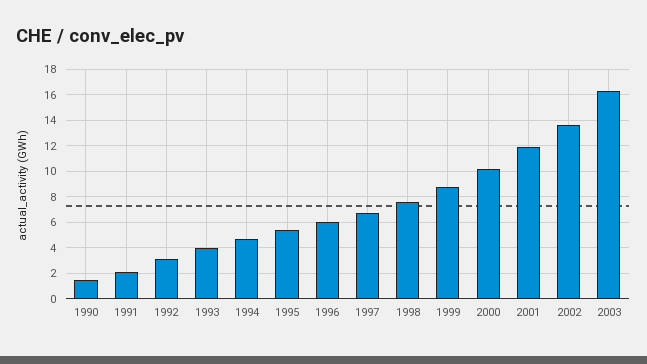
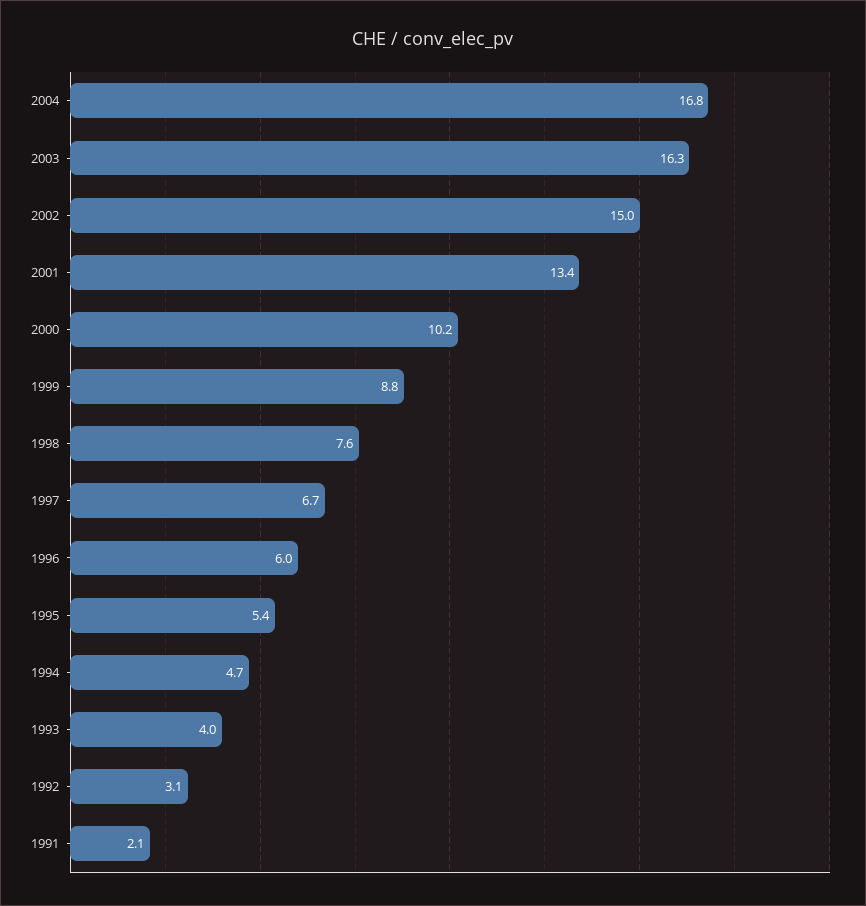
1990: 1.5 -> none
2001: 12 -> 13.4
2002: 13.5 -> 15
2004: none -> 16.8

